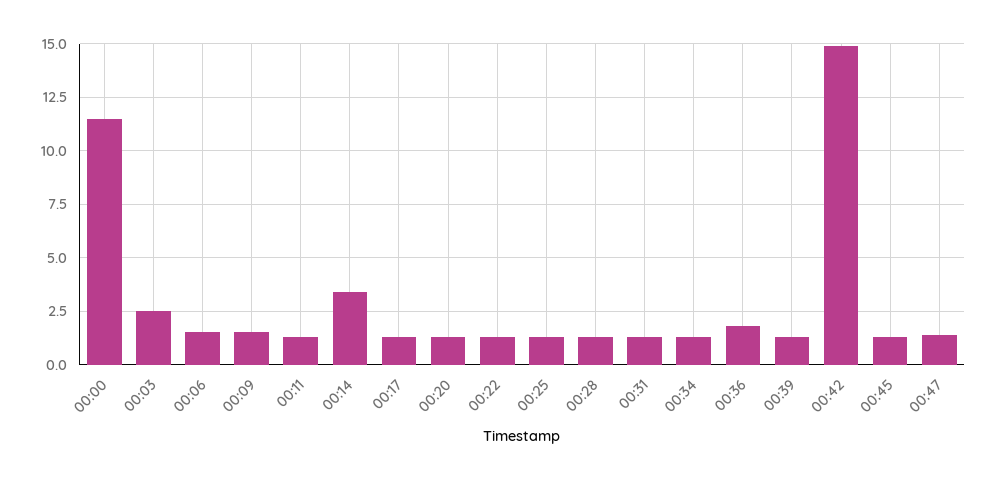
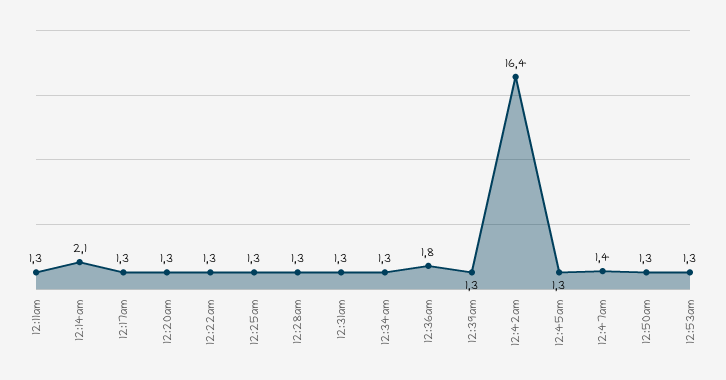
00:00: 11.5 -> none
00:03: 2.5 -> none
00:06: 1.5 -> none
00:09: 1.5 -> none
00:14: 3.5 -> 2.1
00:42: 15 -> 16.4
12:50am: none -> 1.3
12:53am: none -> 1.3

